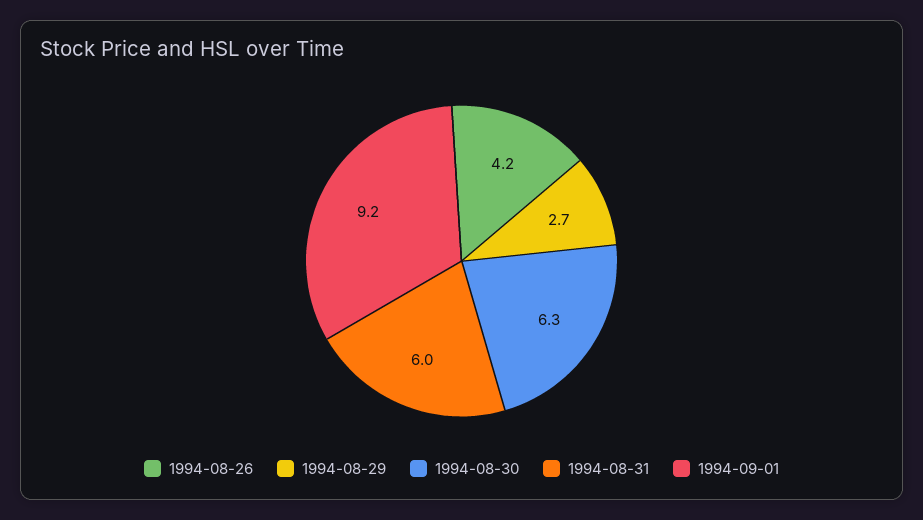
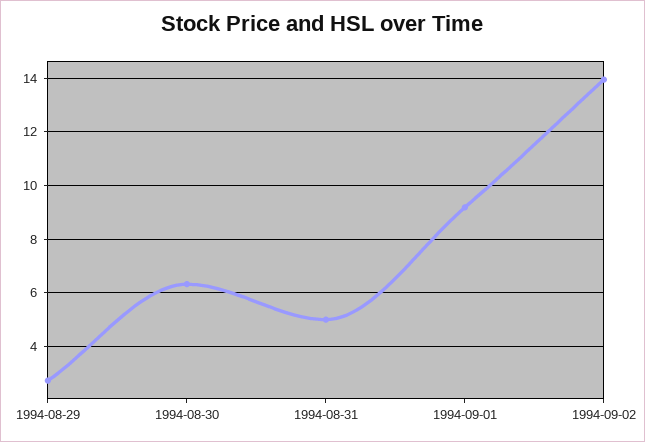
1994-08-26: 4.2 -> none
1994-08-31: 6 -> 5
1994-09-02: none -> 14

